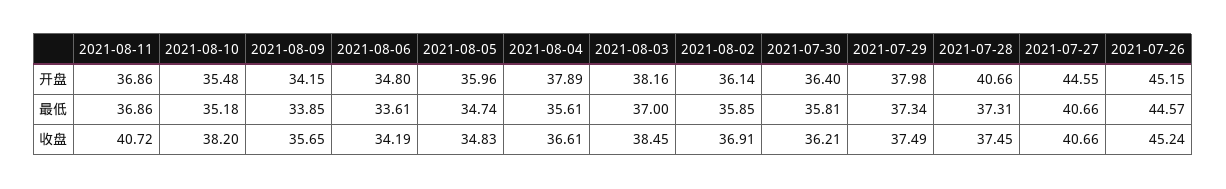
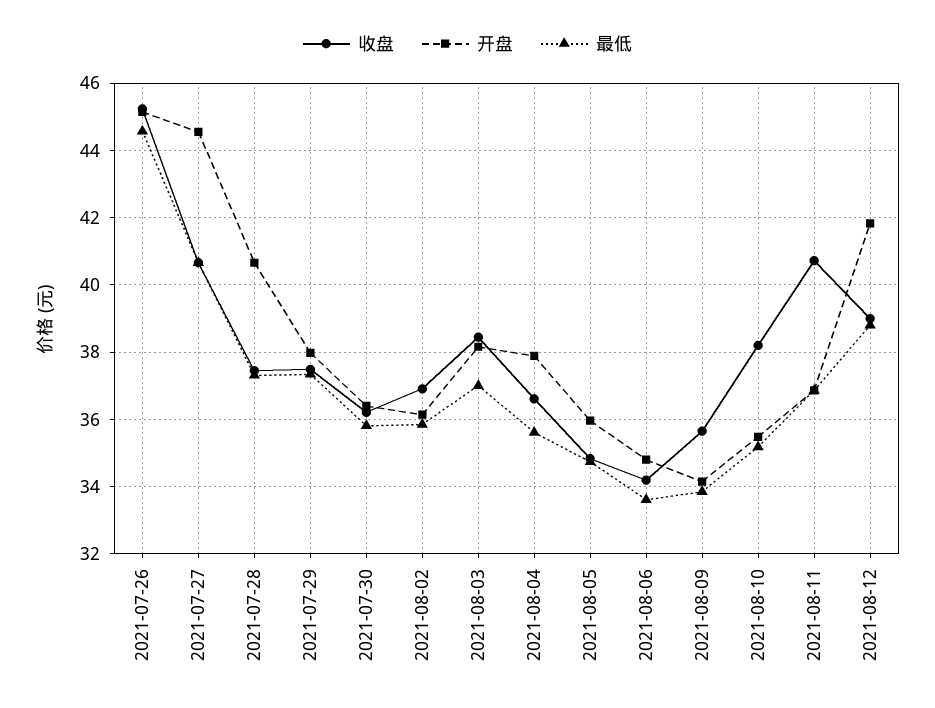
收盘, 2021-08-12: none -> 39
开盘, 2021-08-12: none -> 41.8
最低, 2021-08-12: none -> 38.8

